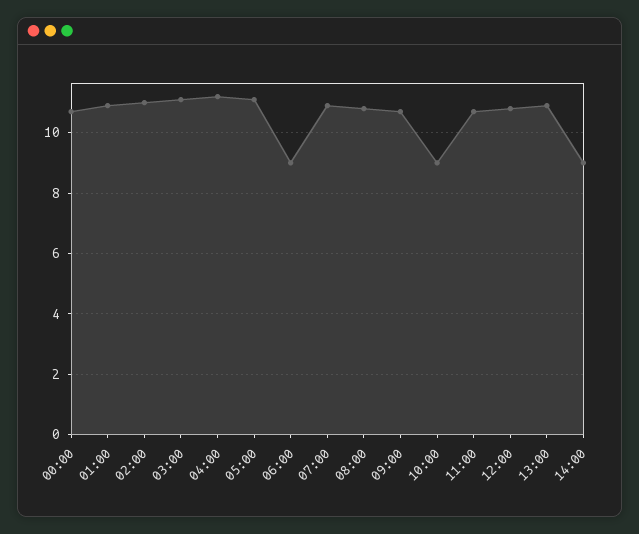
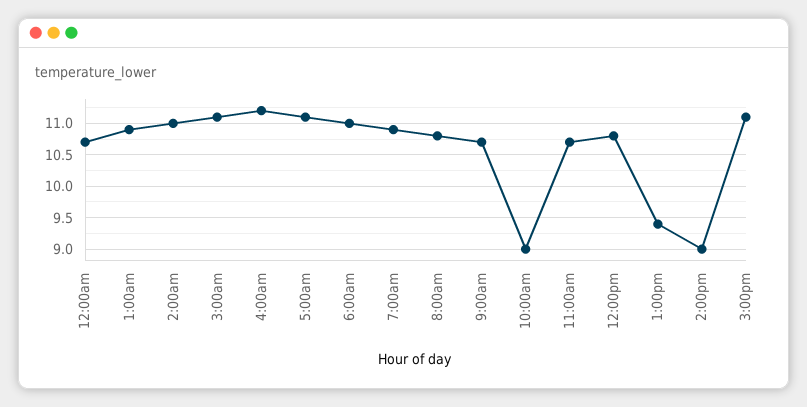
06:00: 9 -> 11
13:00: 11 -> 9.4
3:00pm: none -> 11.1

